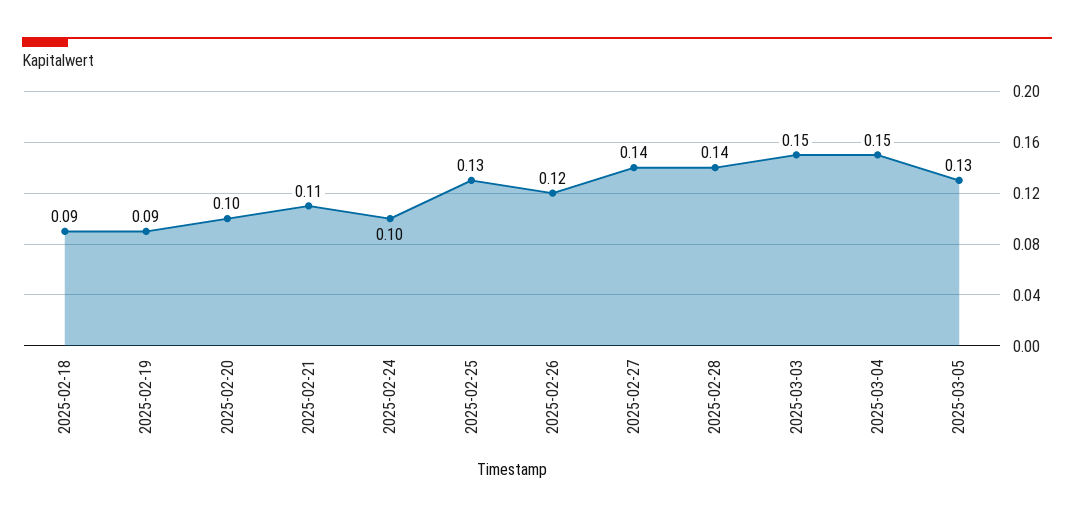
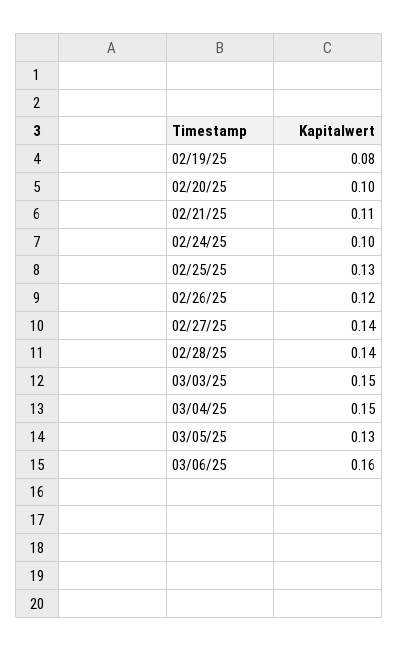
2025-02-18: 0.09 -> none
2025-02-19: 0.09 -> 0.08
03/06/25: none -> 0.16

